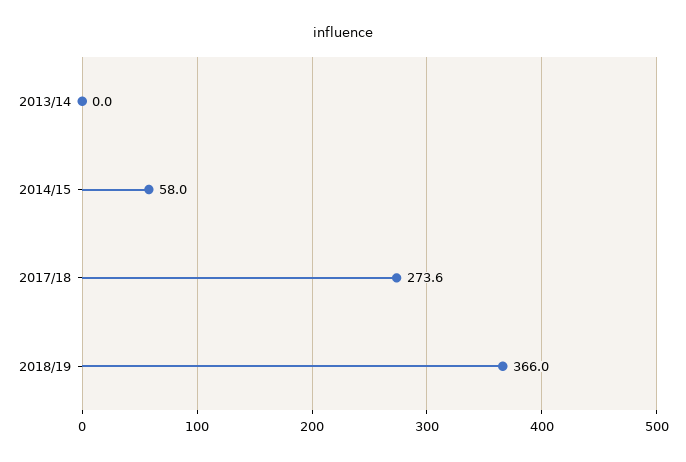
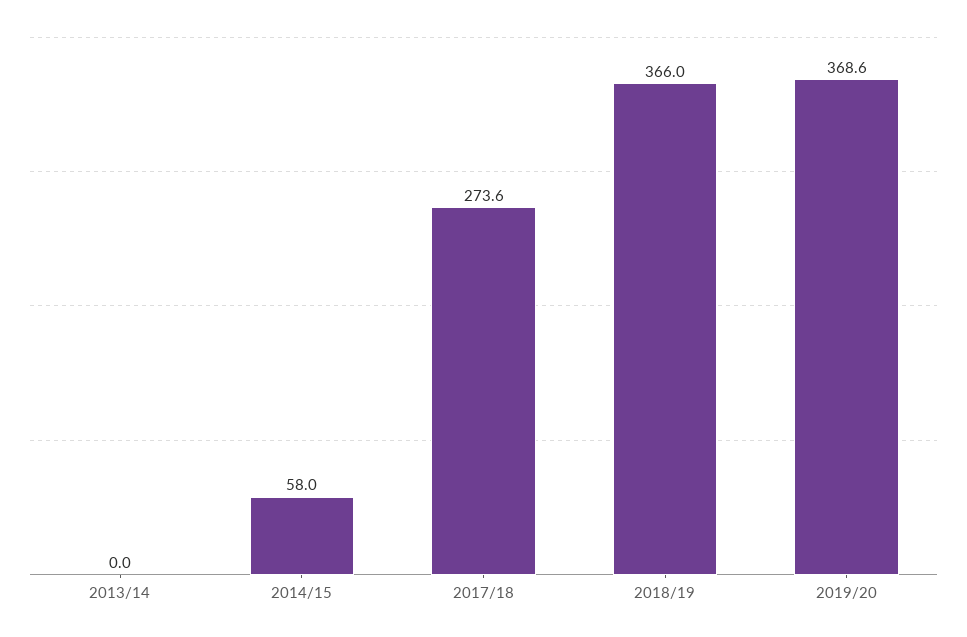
2019/20: none -> 368.6

